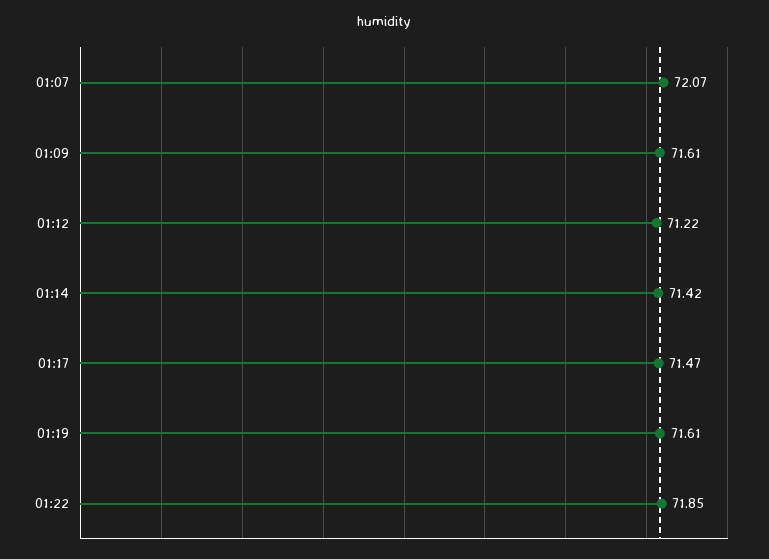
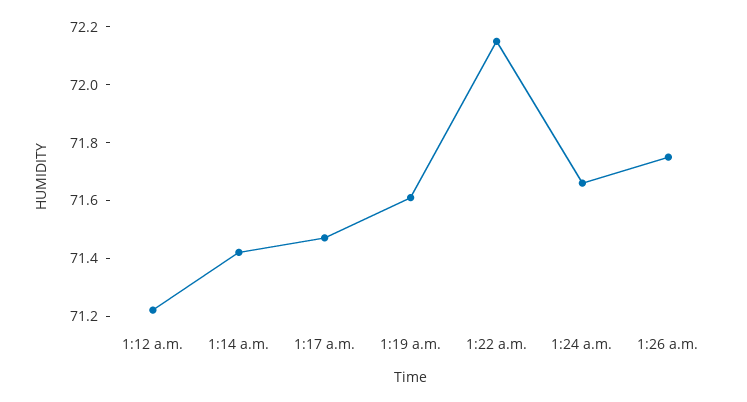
01:07: 72.07 -> none
01:09: 71.61 -> none
01:22: 71.85 -> 72.15
1:24 a.m.: none -> 71.65
1:26 a.m.: none -> 71.75

